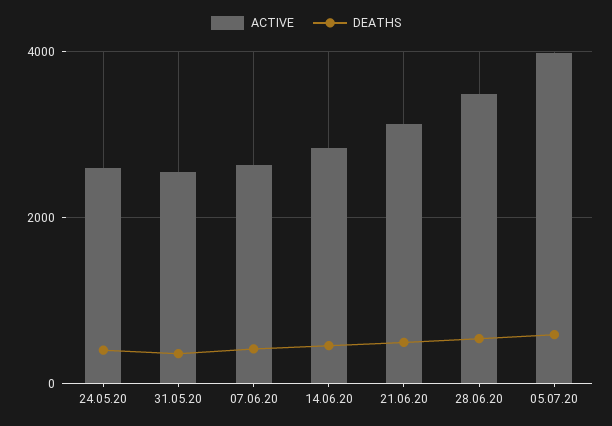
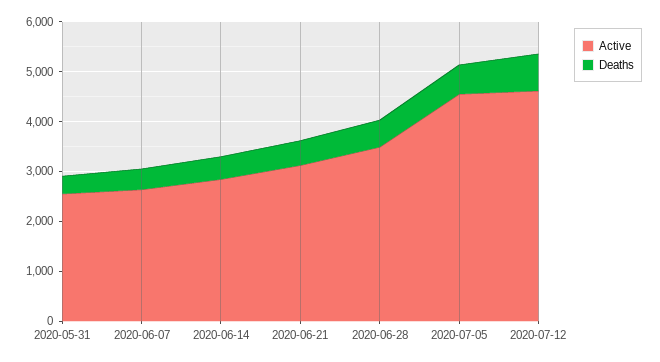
ACTIVE, 24.05.20: 2600 -> none
DEATHS, 24.05.20: 400 -> none
ACTIVE, 05.07.20: 4000 -> 4600
ACTIVE, 2020-07-12: none -> 4600
DEATHS, 2020-07-12: none -> 800

